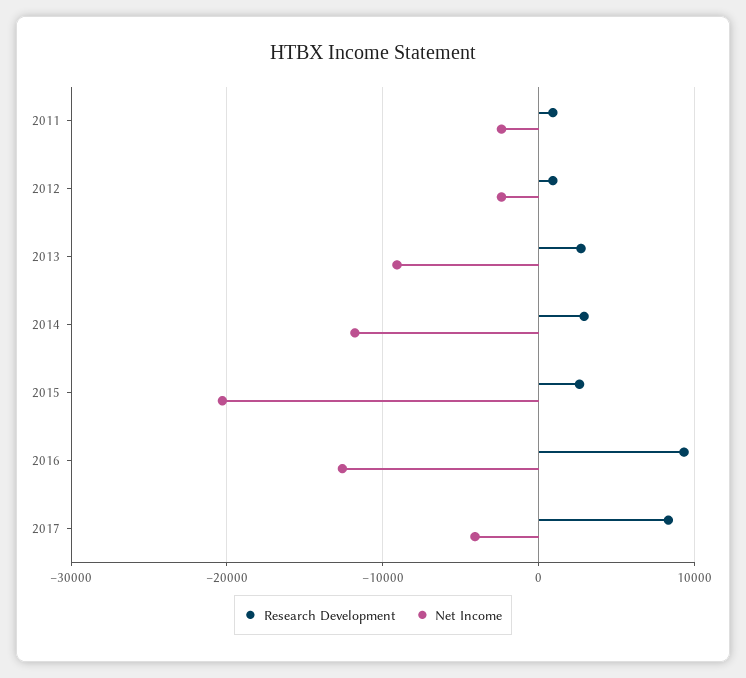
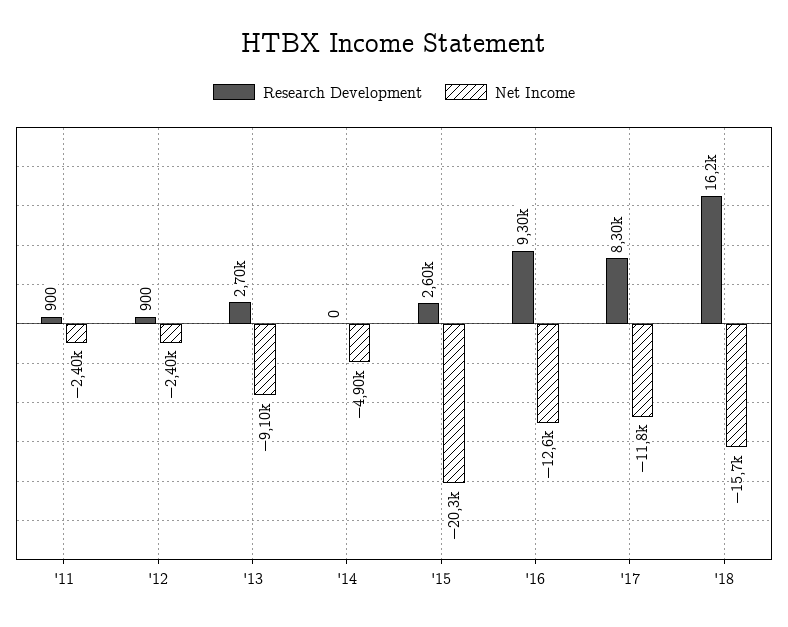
Research Development, 2014: 3000 -> 0
Net Income, 2014: -12000 -> -4900
Net Income, 2017: -4000 -> -11800
Research Development, '18: none -> 16200
Net Income, '18: none -> -15700

